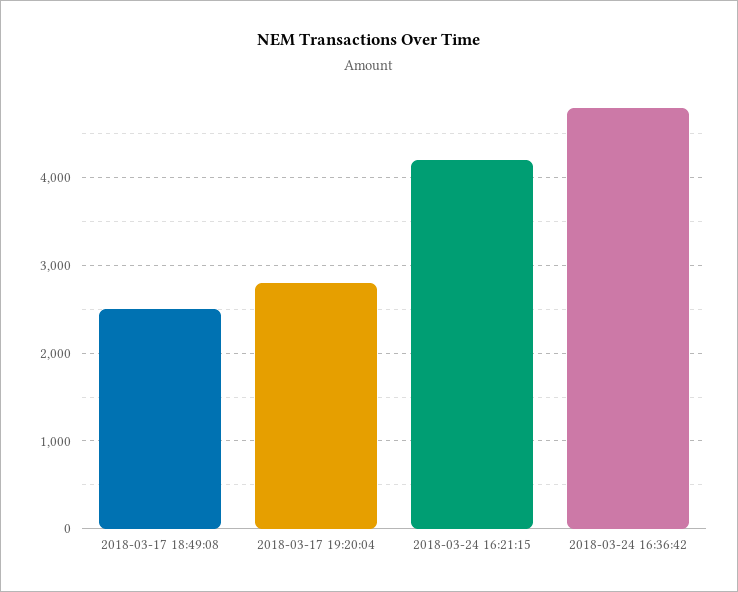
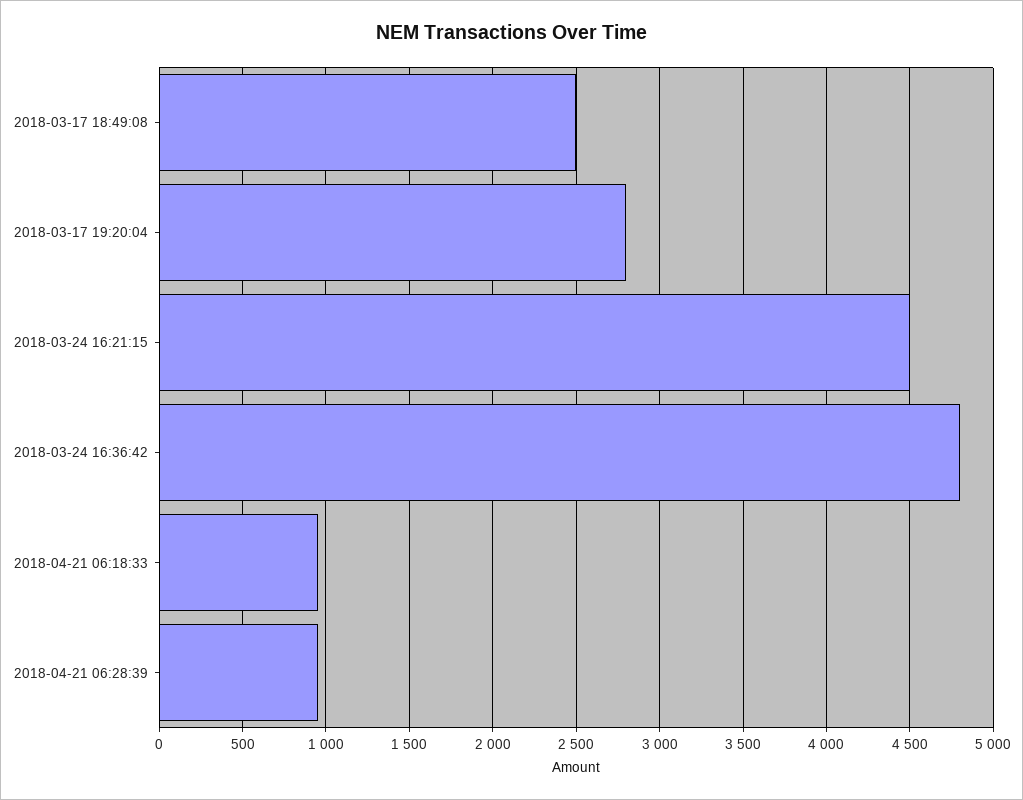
2018-03-24 16:21:15: 4200 -> 4500
2018-04-21 06:18:33: none -> 950
2018-04-21 06:28:39: none -> 950

